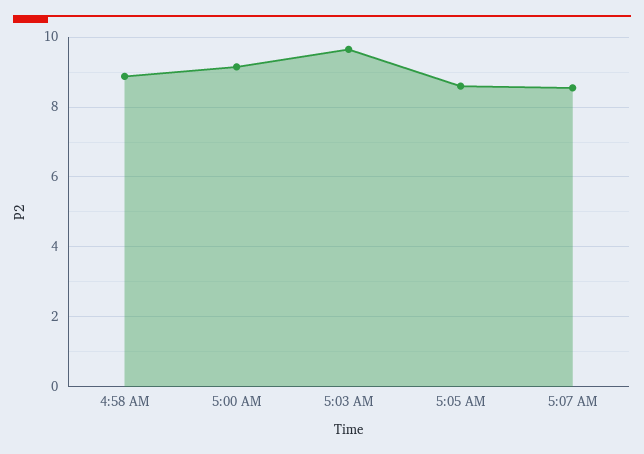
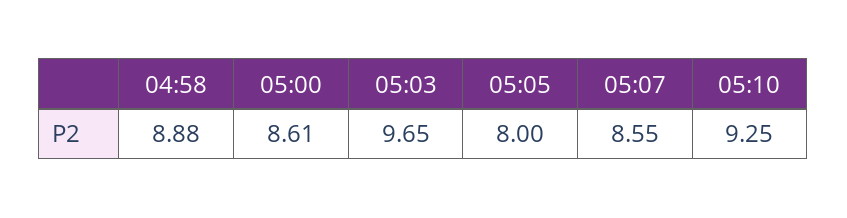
5:00 AM: 9.2 -> 8.61
5:05 AM: 8.6 -> 8
05:10: none -> 9.25

